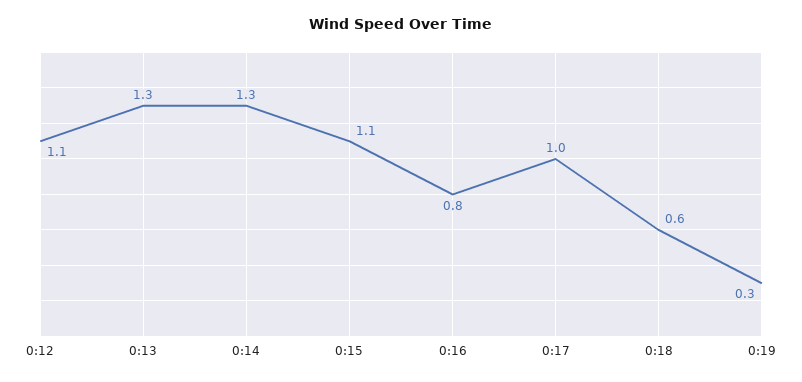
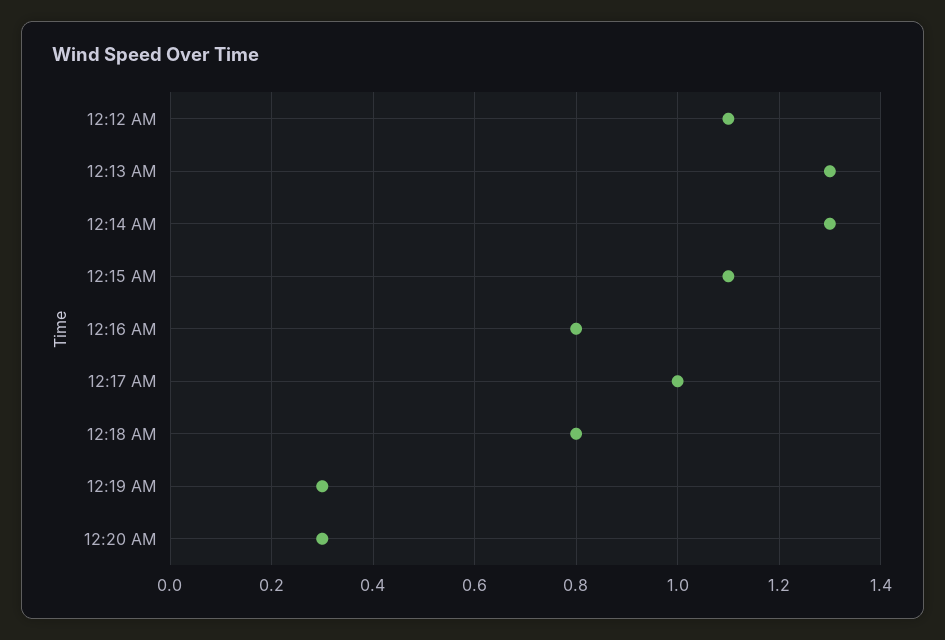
0:18: 0.6 -> 0.8
12:20 AM: none -> 0.3

